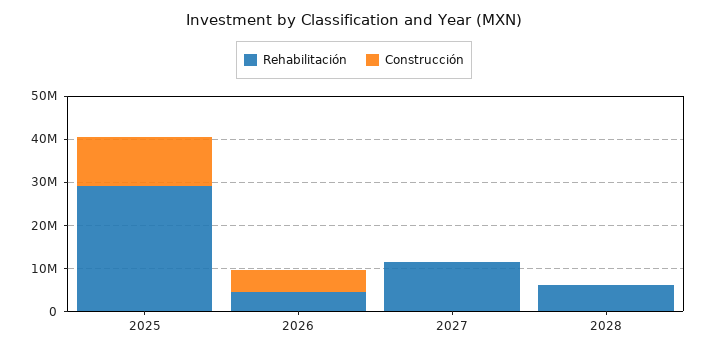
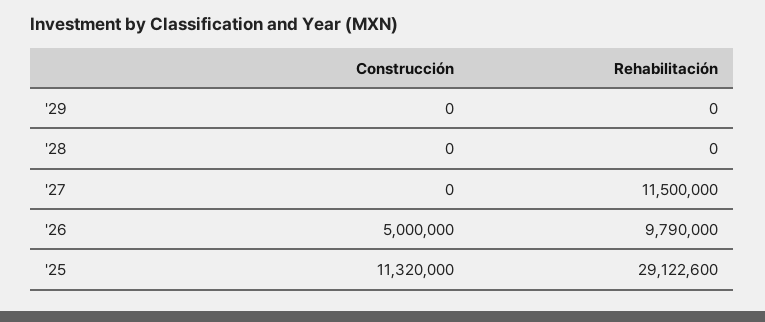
Rehabilitación, 2026: 4000000 -> 9790000
Rehabilitación, 2028: 6000000 -> 0
Construcción, '29: none -> 0
Rehabilitación, '29: none -> 0

